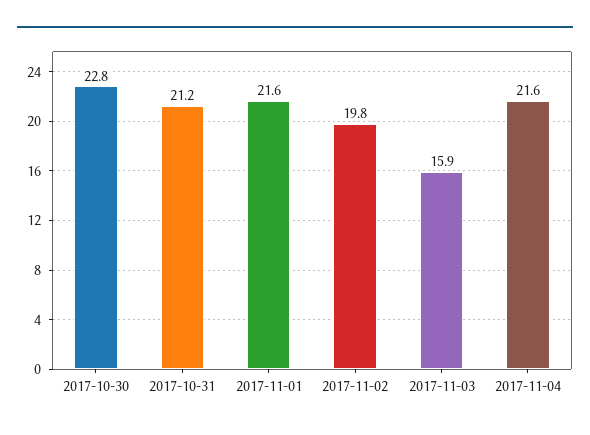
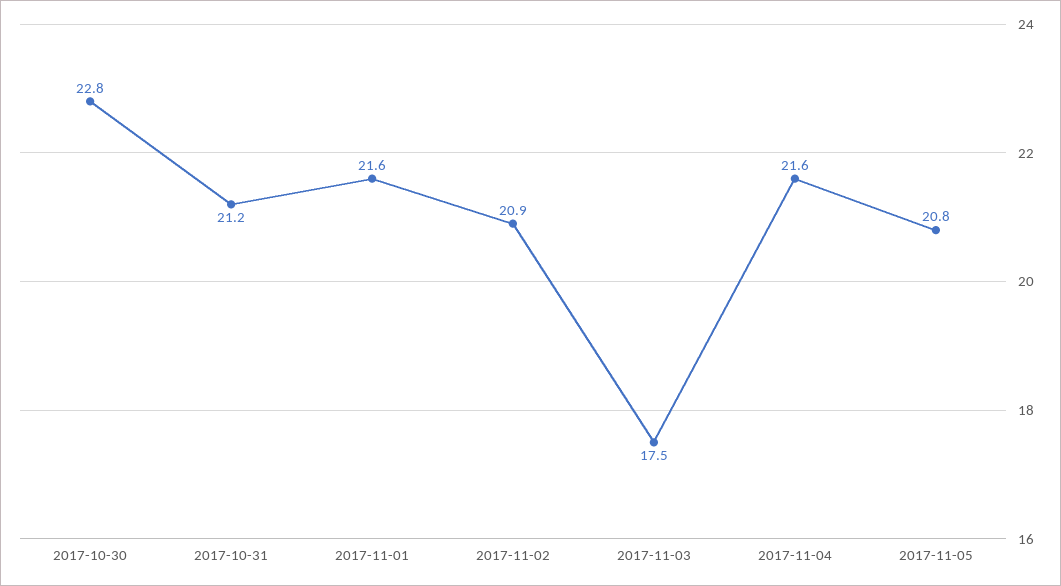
2017-11-02: 19.8 -> 20.9
2017-11-03: 15.9 -> 17.5
2017-11-05: none -> 20.8

